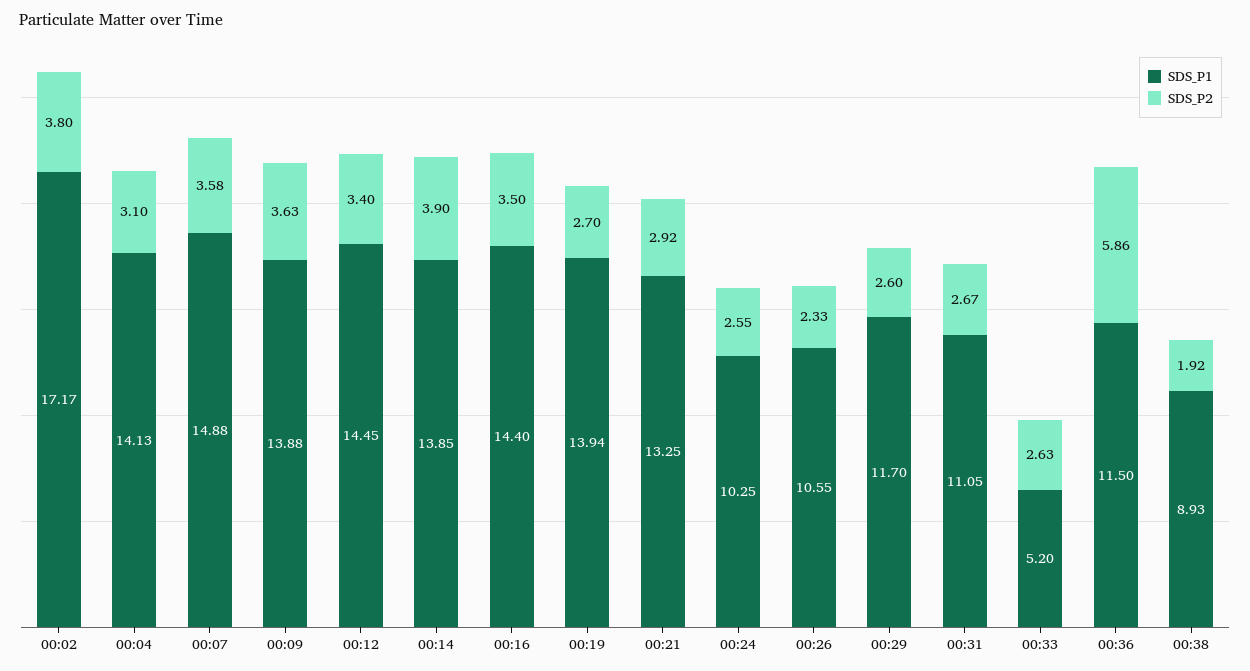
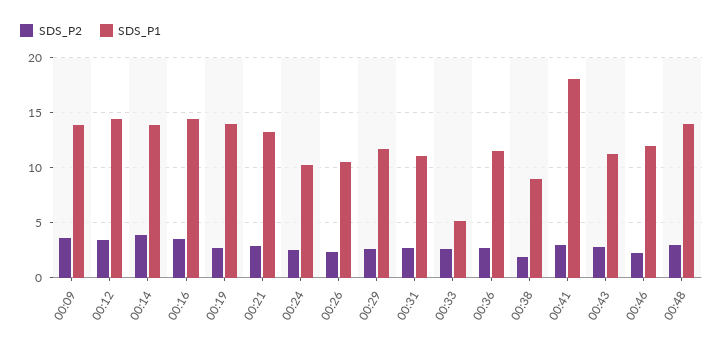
SDS_P1, 00:02: 17.17 -> none
SDS_P2, 00:02: 3.8 -> none
SDS_P1, 00:04: 14.13 -> none
SDS_P2, 00:04: 3.1 -> none
SDS_P1, 00:07: 14.88 -> none
SDS_P2, 00:07: 3.58 -> none
SDS_P2, 00:36: 5.86 -> 3
SDS_P2, 00:41: none -> 3
SDS_P1, 00:41: none -> 18
SDS_P2, 00:43: none -> 3
SDS_P1, 00:43: none -> 11
SDS_P2, 00:46: none -> 2
SDS_P1, 00:46: none -> 12
SDS_P2, 00:48: none -> 3
SDS_P1, 00:48: none -> 14

